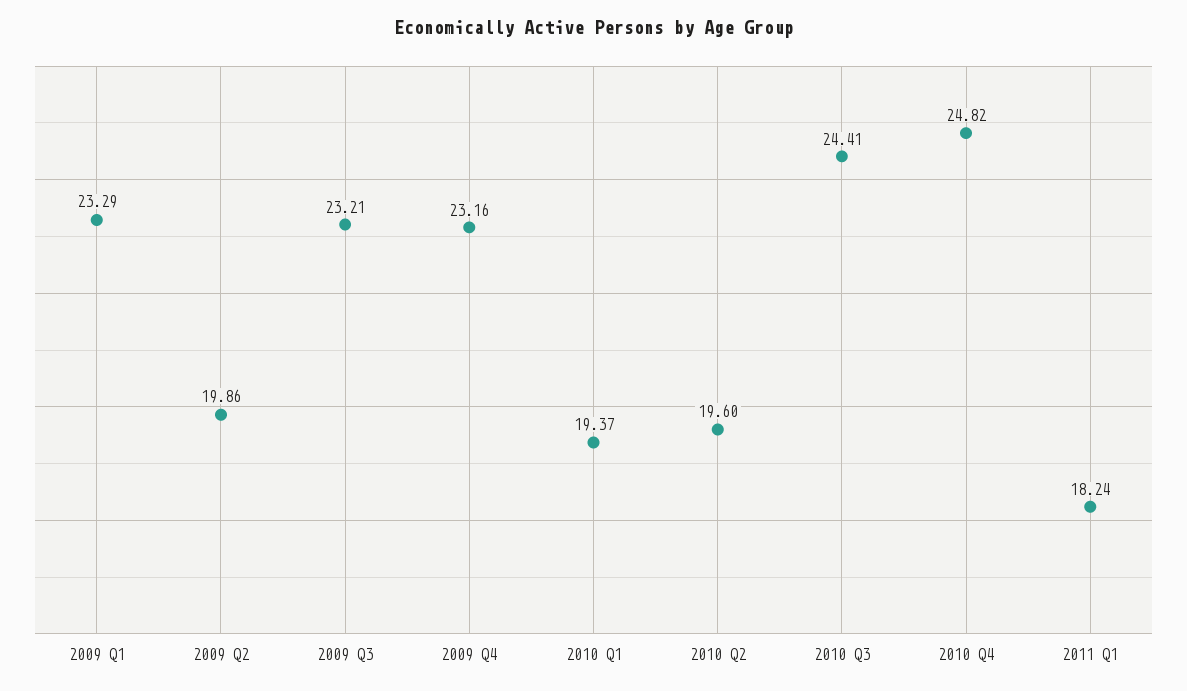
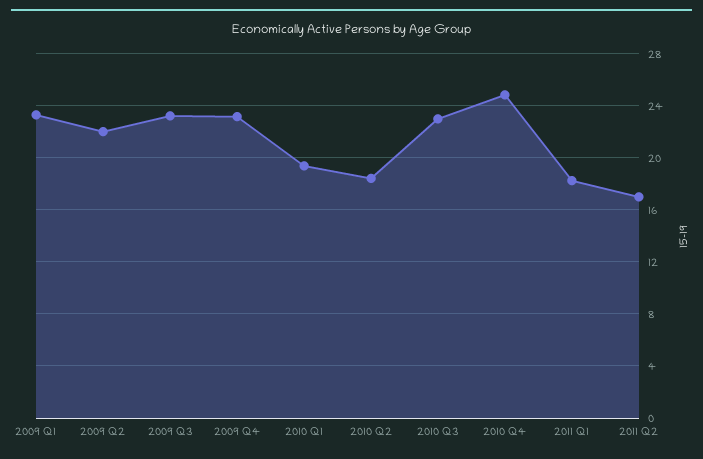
2009 Q2: 19.86 -> 22
2010 Q2: 19.6 -> 18.5
2010 Q3: 24.41 -> 23
2011 Q2: none -> 17

